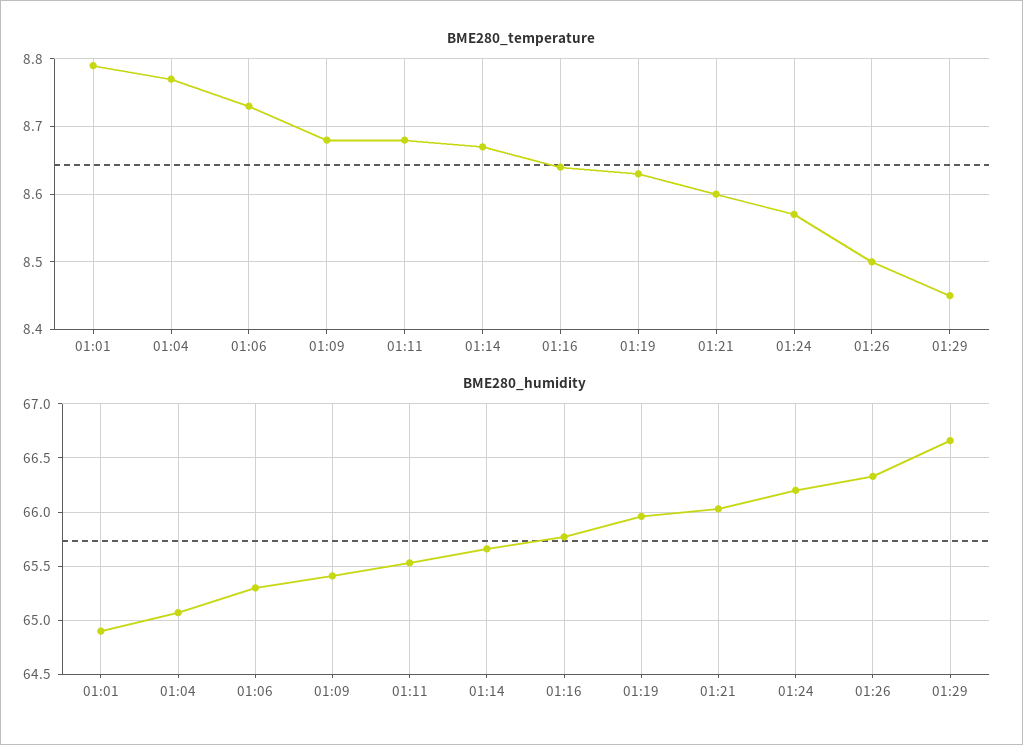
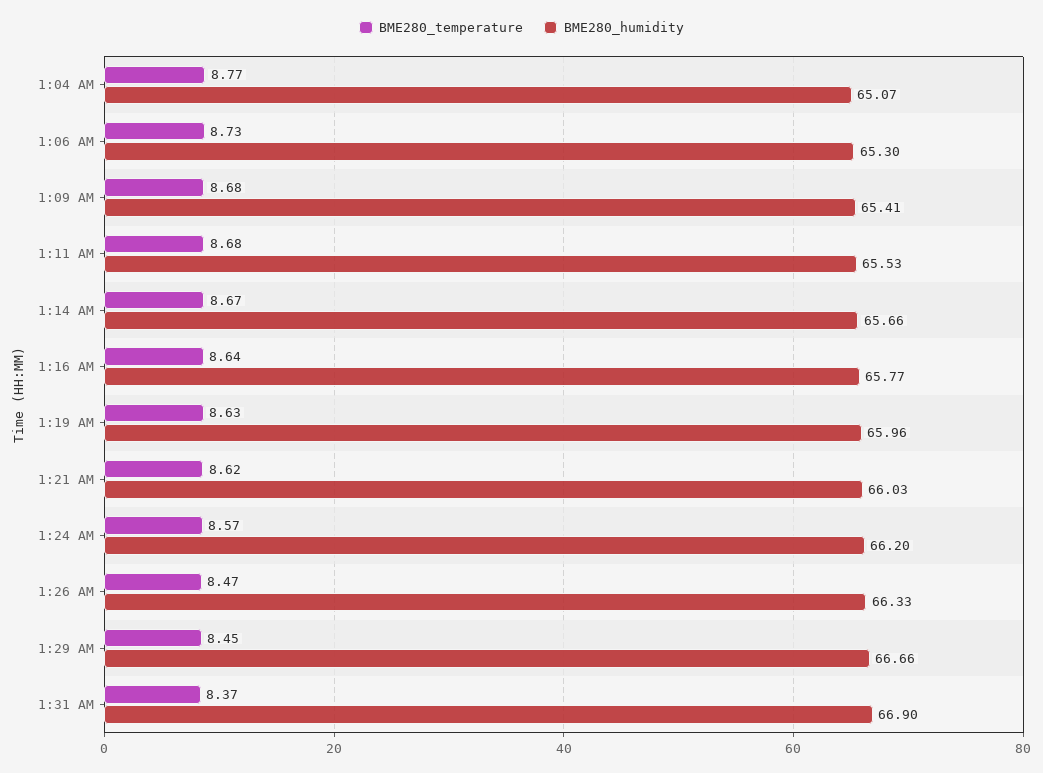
BME280_temperature, 01:01: 8.79 -> none
BME280_temperature, 01:21: 8.6 -> 8.62
BME280_temperature, 01:26: 8.5 -> 8.47
BME280_humidity, 01:01: 64.9 -> none
BME280_temperature, 1:31 AM: none -> 8.37
BME280_humidity, 1:31 AM: none -> 66.9

